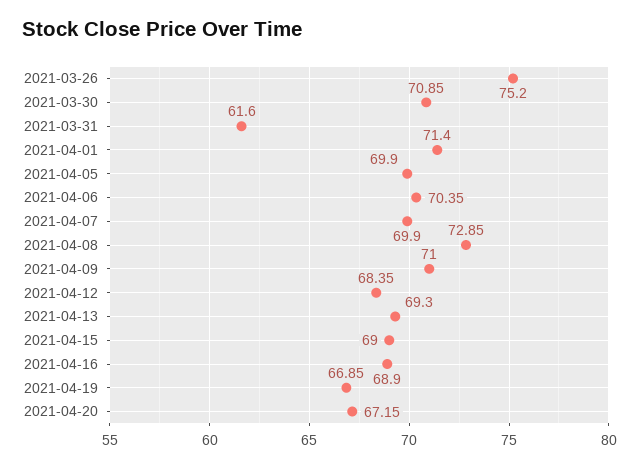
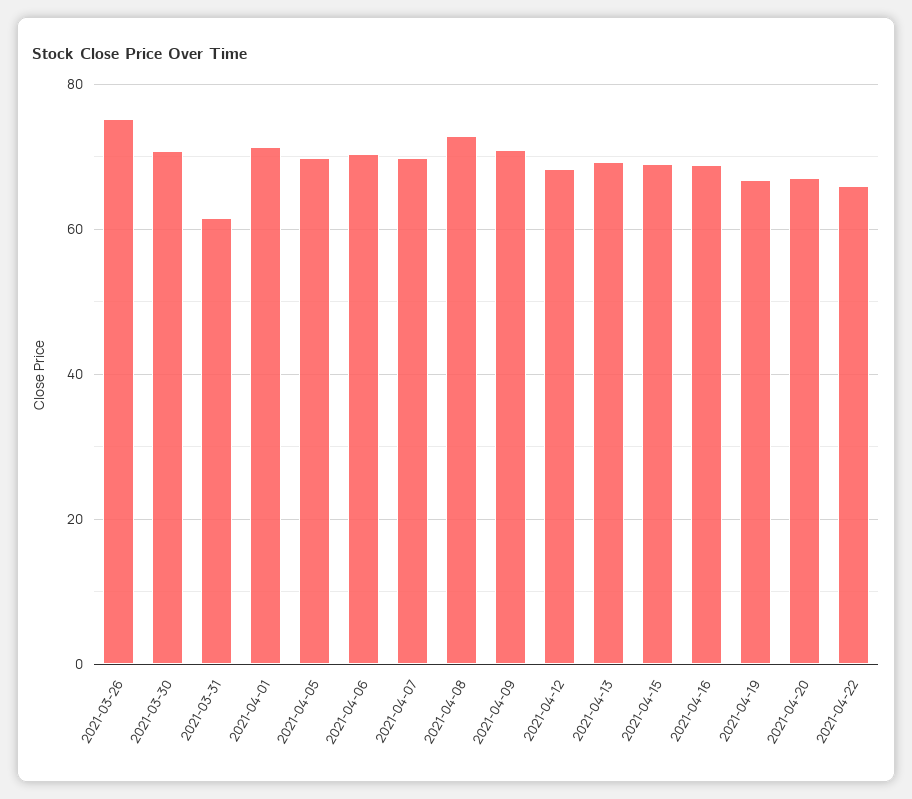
2021-04-22: none -> 66

